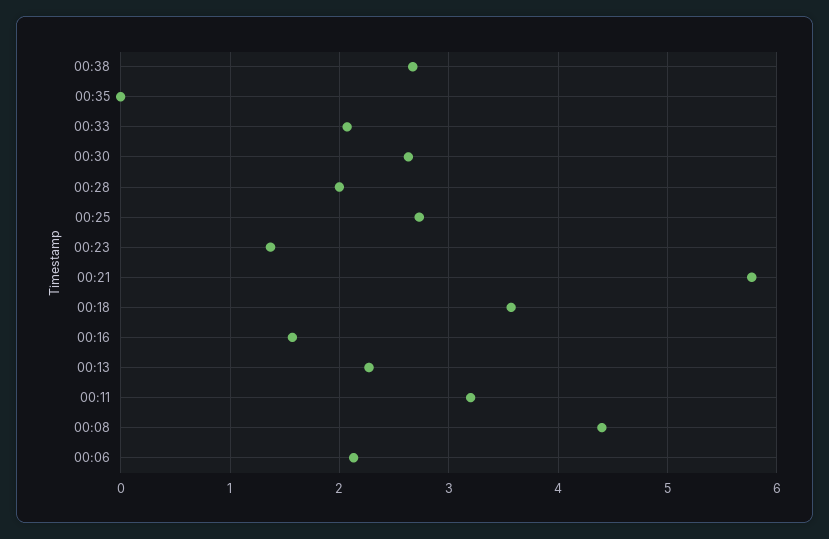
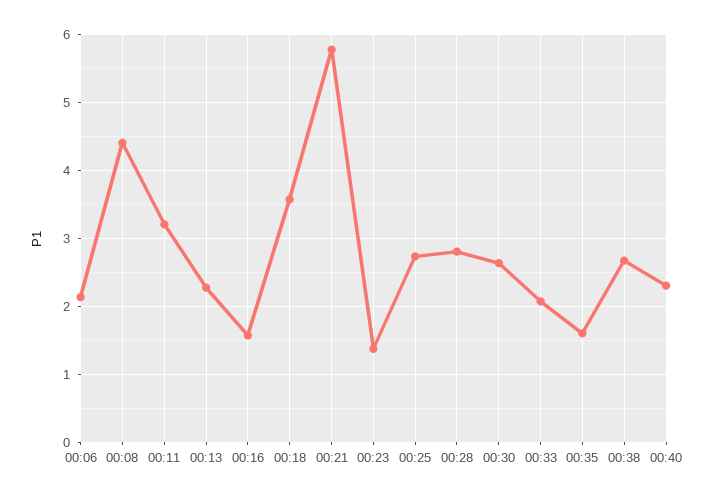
00:35: 0 -> 1.6
00:28: 2 -> 2.8
00:40: none -> 2.3

